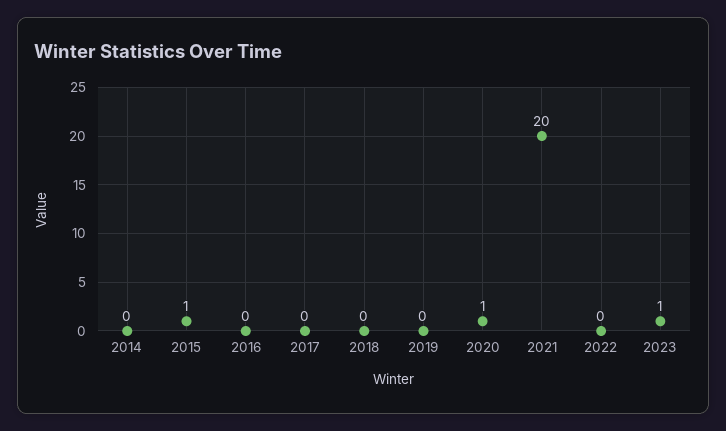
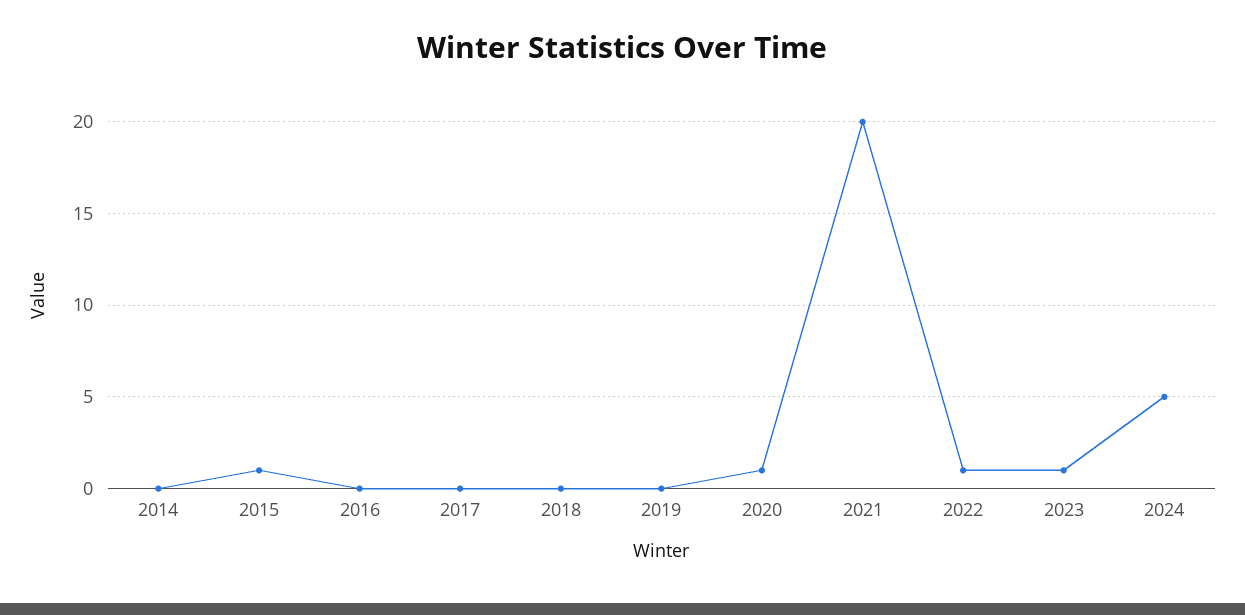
2022: 0 -> 1
2024: none -> 5

